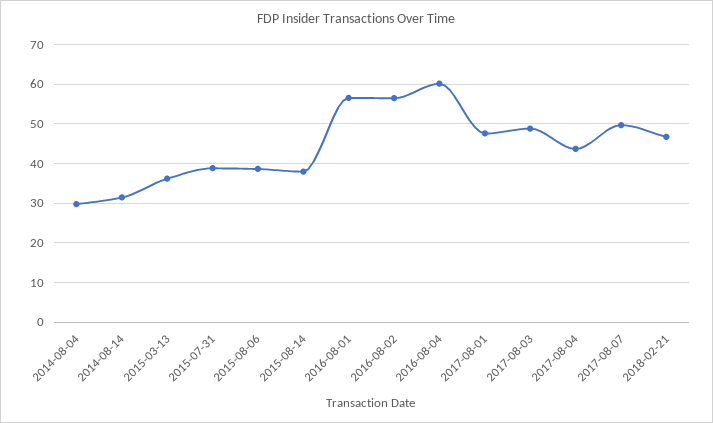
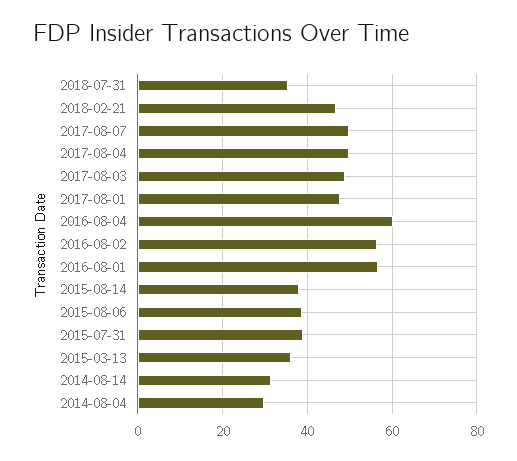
2017-08-04: 44 -> 50
2018-07-31: none -> 36

